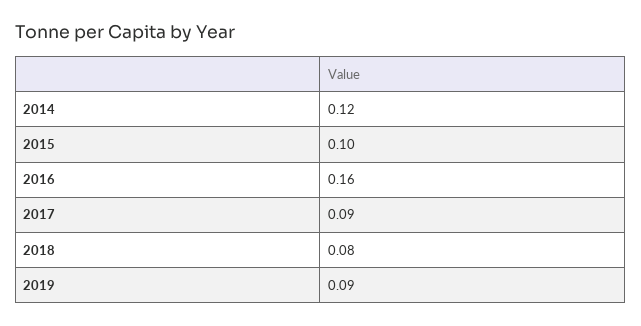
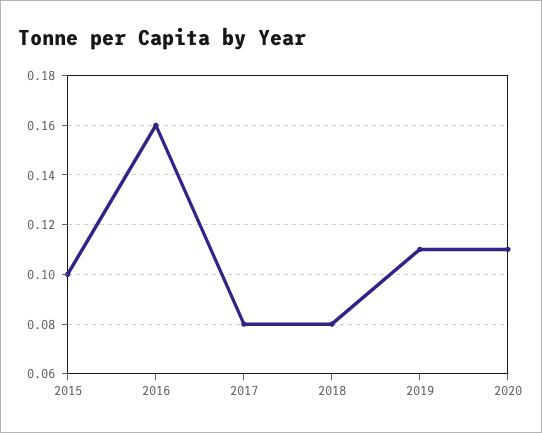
2014: 0.12 -> none
2017: 0.09 -> 0.08
2019: 0.09 -> 0.11
2020: none -> 0.11

